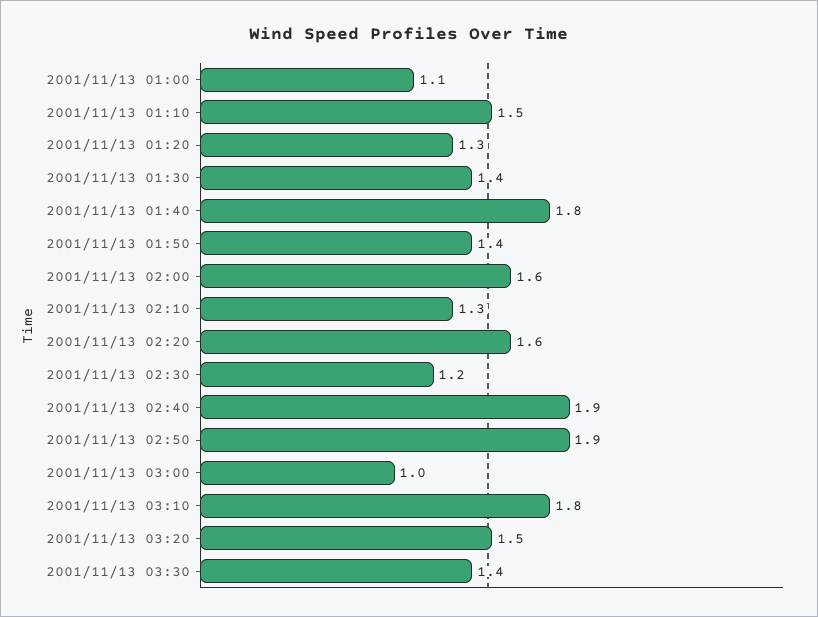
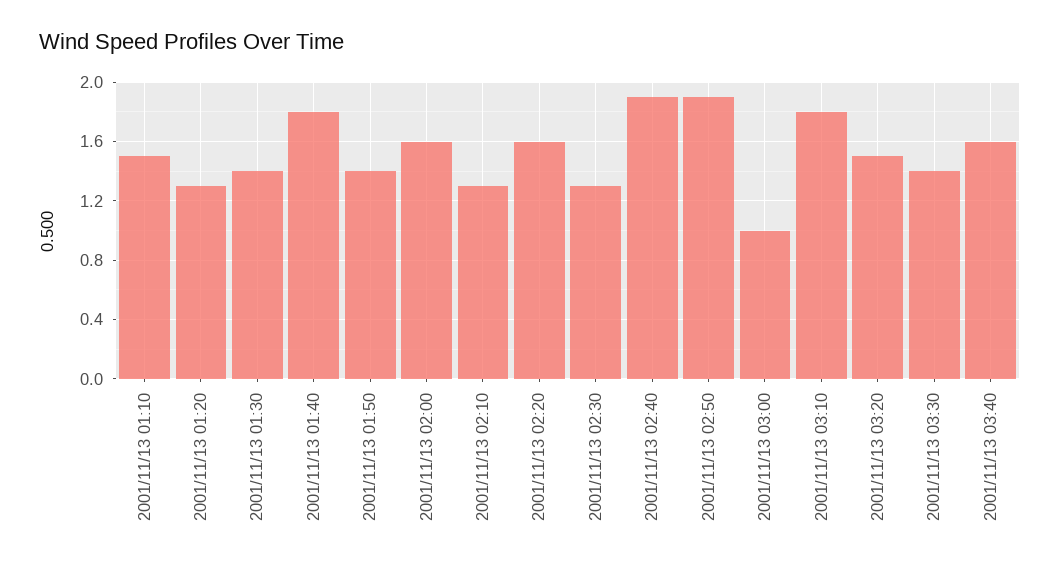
2001/11/13 01:00: 1.1 -> none
2001/11/13 02:30: 1.2 -> 1.3
2001/11/13 03:40: none -> 1.6

